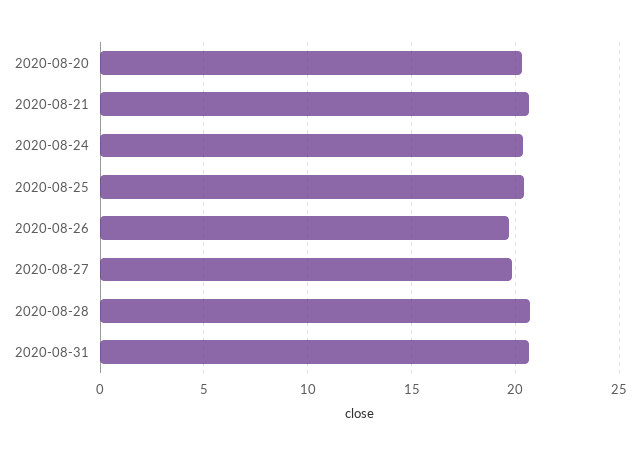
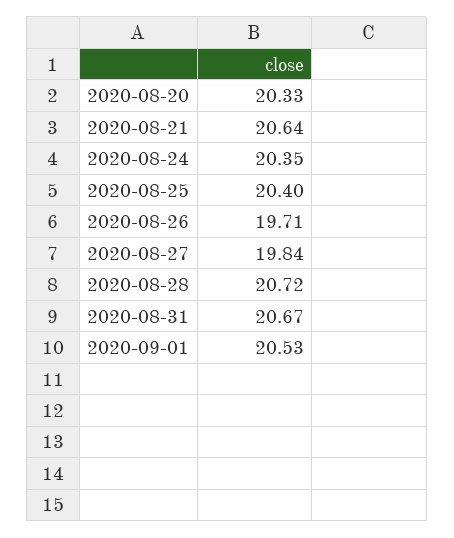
2020-09-01: none -> 20.53

